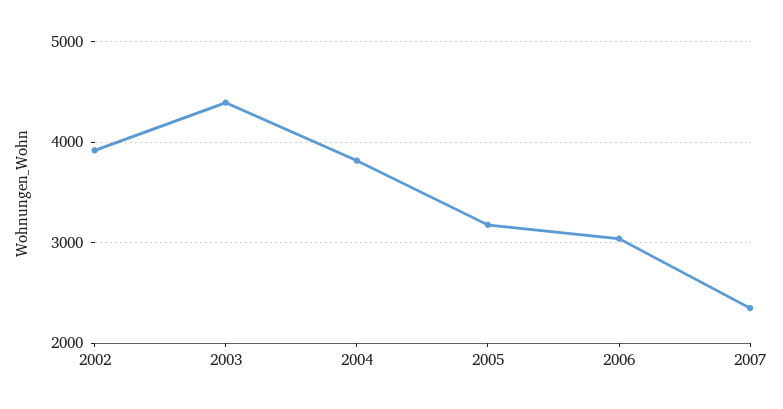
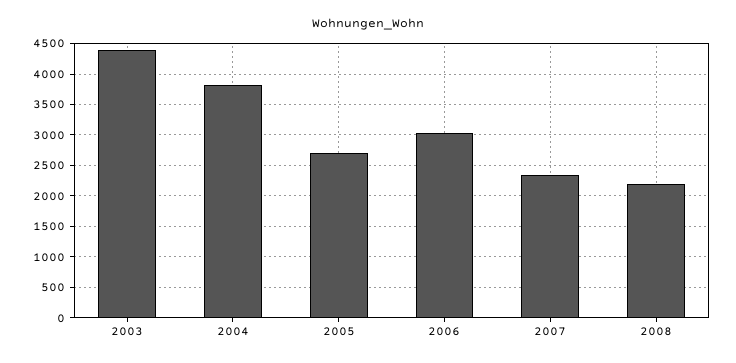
2002: 3900 -> none
2005: 3200 -> 2700
2008: none -> 2200

